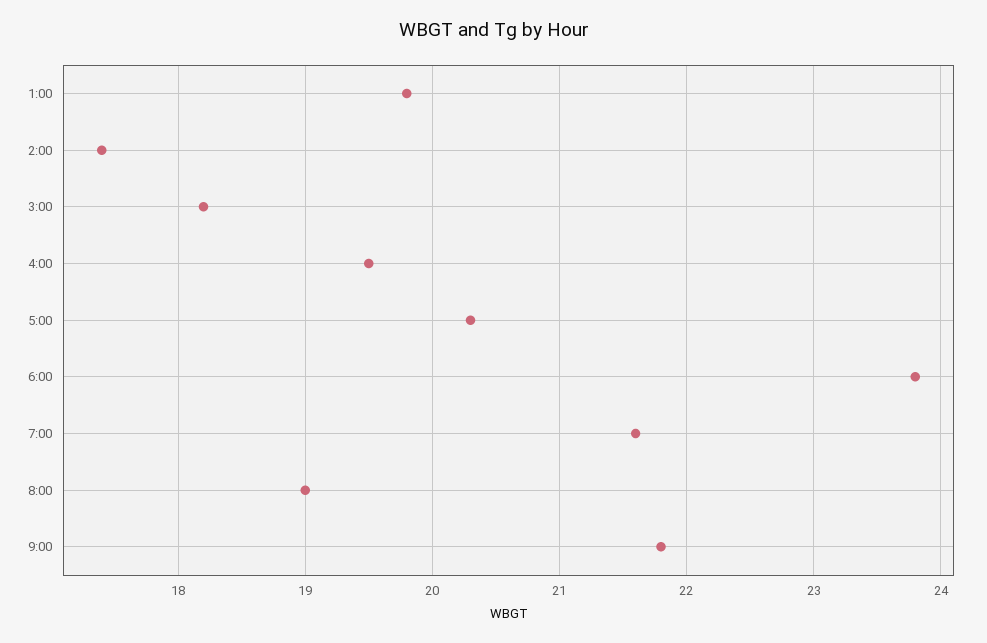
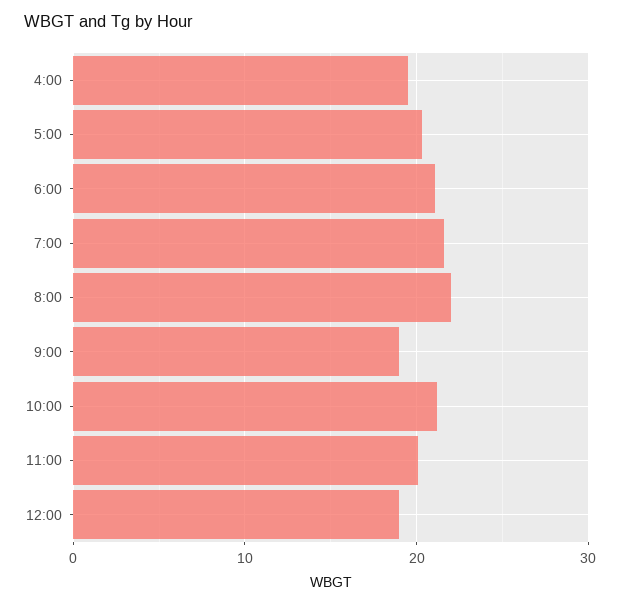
1:00: 19.8 -> none
2:00: 17.4 -> none
3:00: 18.2 -> none
6:00: 23.8 -> 21
8:00: 19 -> 22
9:00: 21.8 -> 19
10:00: none -> 21
11:00: none -> 20
12:00: none -> 19

